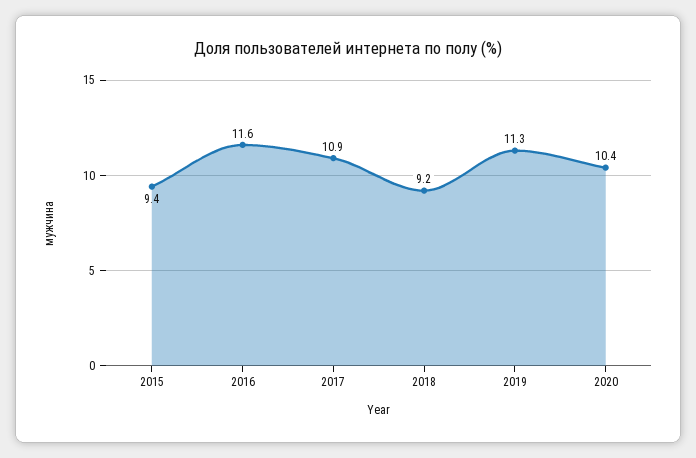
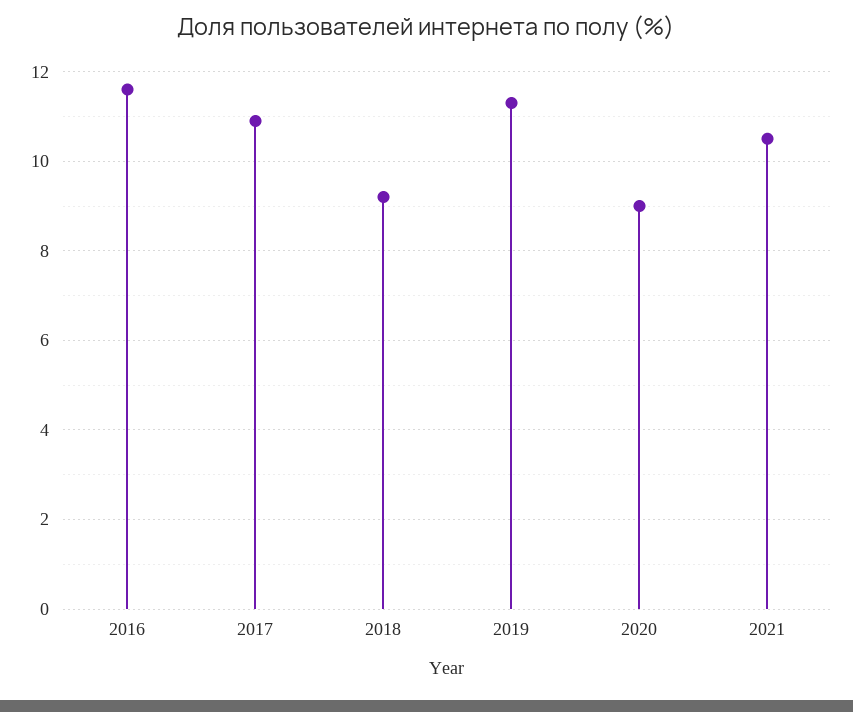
2015: 9.4 -> none
2020: 10.4 -> 9
2021: none -> 10.5

